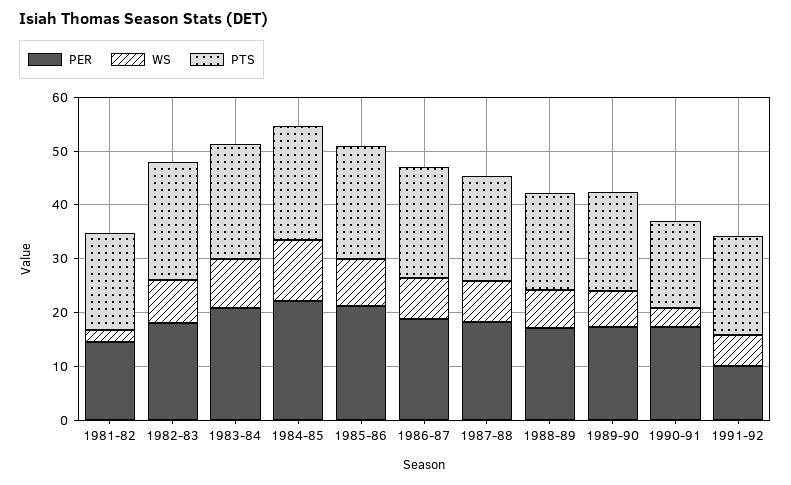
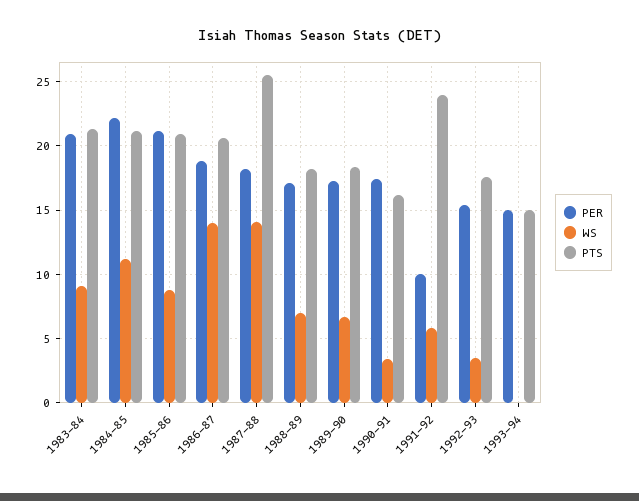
PER, 1981-82: 14 -> none
WS, 1981-82: 2 -> none
PTS, 1981-82: 18 -> none
PER, 1982-83: 18 -> none
WS, 1982-83: 8 -> none
PTS, 1982-83: 22 -> none
WS, 1986-87: 8 -> 14
WS, 1987-88: 8 -> 14
PTS, 1987-88: 20 -> 25.5
PTS, 1991-92: 18 -> 24
PER, 1992-93: none -> 15.5
WS, 1992-93: none -> 3.5
PTS, 1992-93: none -> 17.5
PER, 1993-94: none -> 15
WS, 1993-94: none -> 0
PTS, 1993-94: none -> 15

